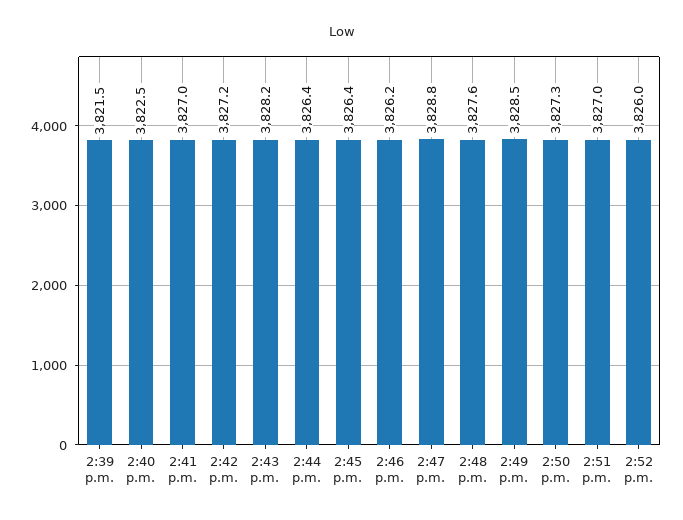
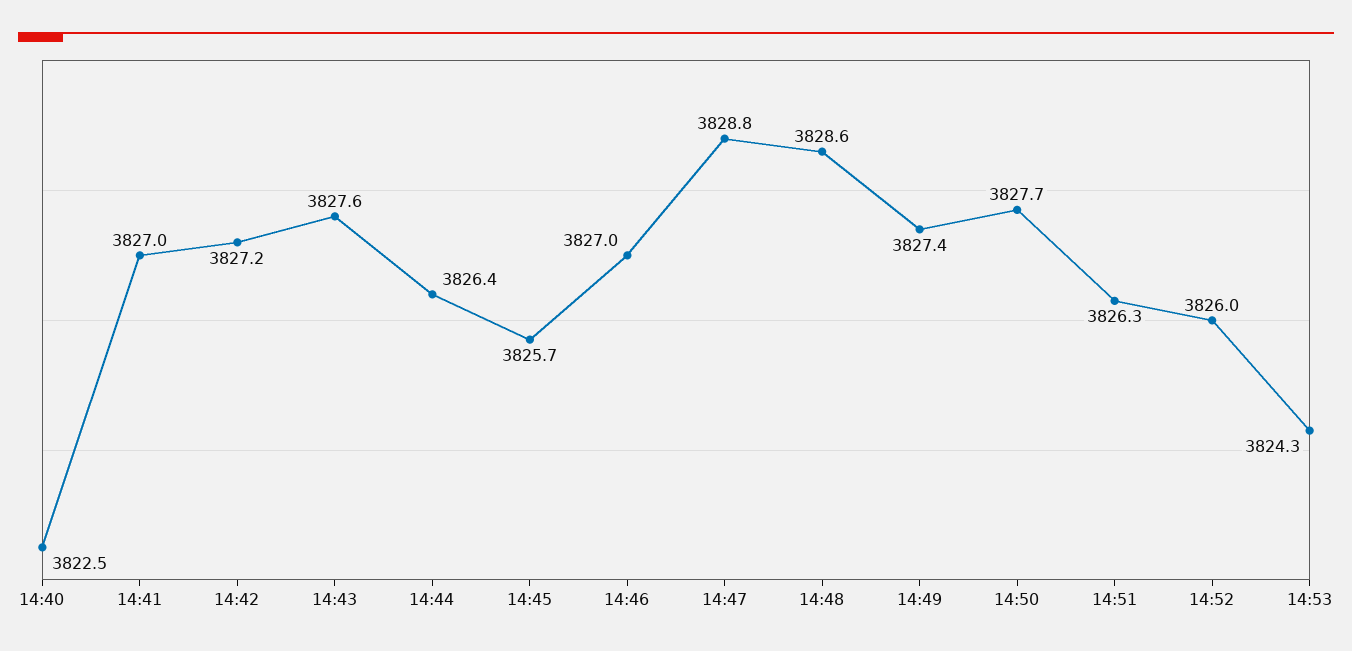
2:39 p.m.: 3821.5 -> none
2:43 p.m.: 3828.2 -> 3827.6
2:45 p.m.: 3826.4 -> 3825.7
2:46 p.m.: 3826.2 -> 3827
2:48 p.m.: 3827.6 -> 3828.6
2:49 p.m.: 3828.5 -> 3827.4
2:50 p.m.: 3827.3 -> 3827.7
2:51 p.m.: 3827 -> 3826.3
14:53: none -> 3824.3

